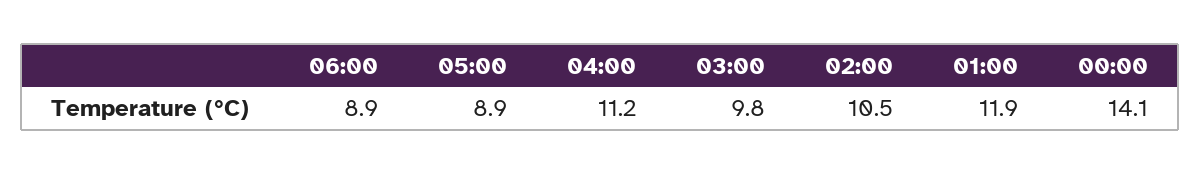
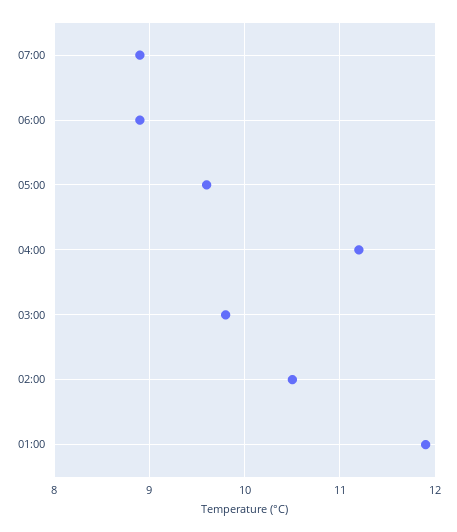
05:00: 8.9 -> 9.6
00:00: 14.1 -> none
07:00: none -> 8.9

